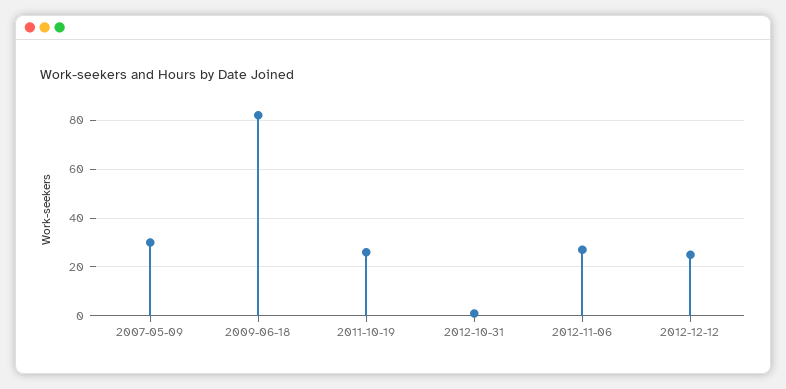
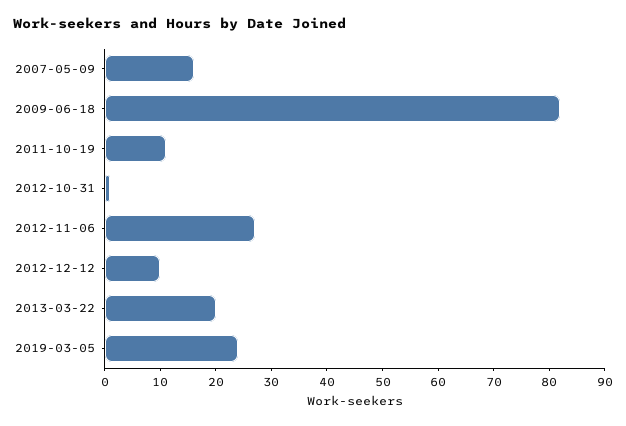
2007-05-09: 30 -> 15
2011-10-19: 25 -> 10
2012-12-12: 25 -> 10
2013-03-22: none -> 20
2019-03-05: none -> 25

